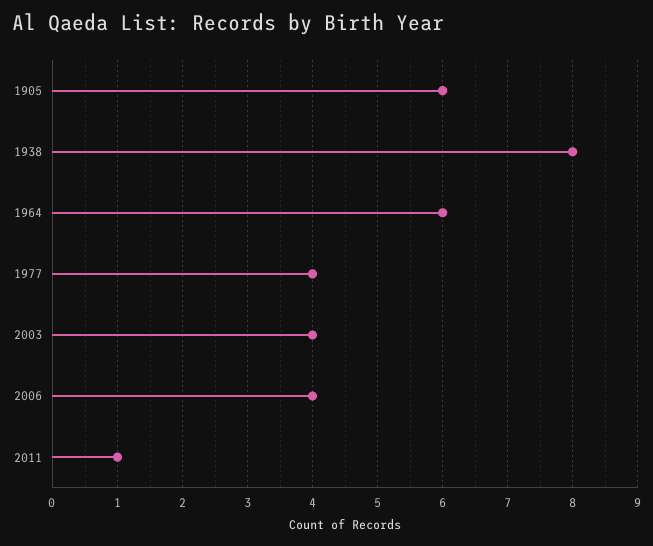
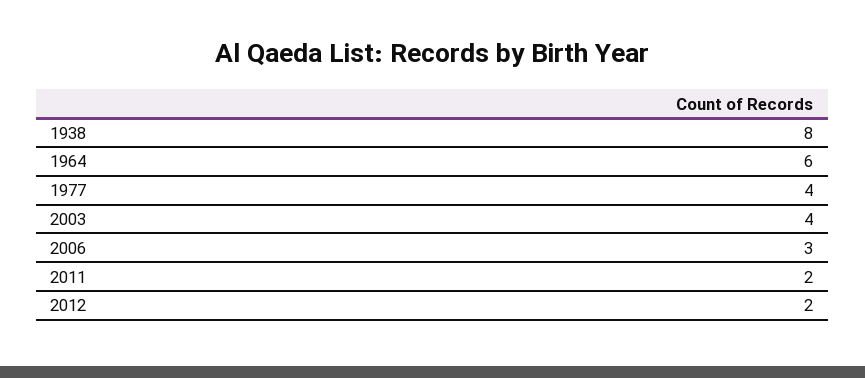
1905: 6 -> none
2006: 4 -> 3
2011: 1 -> 2
2012: none -> 2

